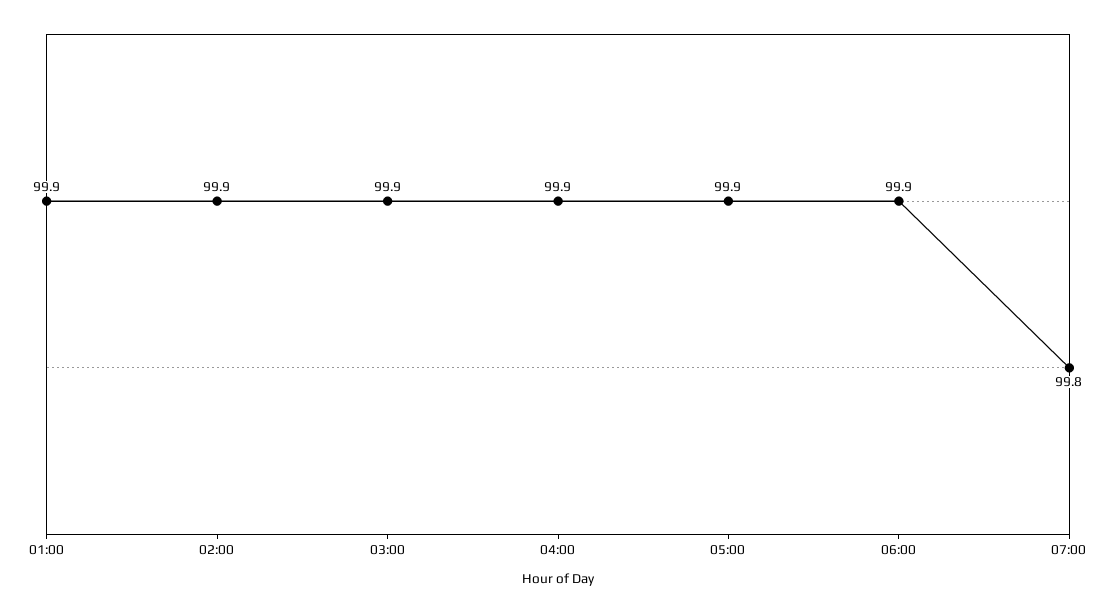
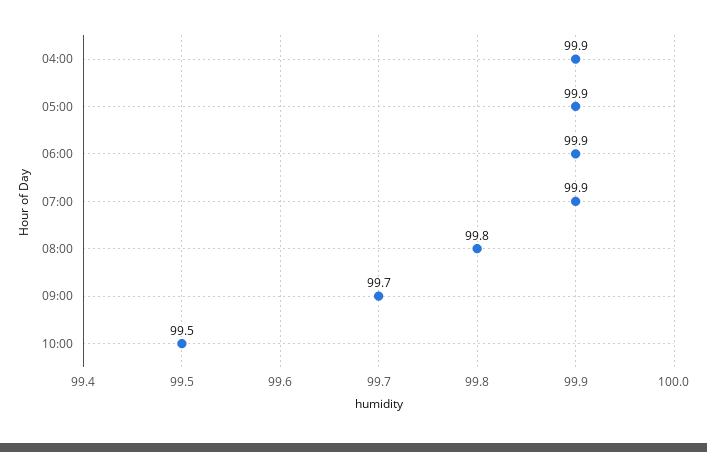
01:00: 99.9 -> none
02:00: 99.9 -> none
03:00: 99.9 -> none
07:00: 99.8 -> 99.9
08:00: none -> 99.8
09:00: none -> 99.7
10:00: none -> 99.5

